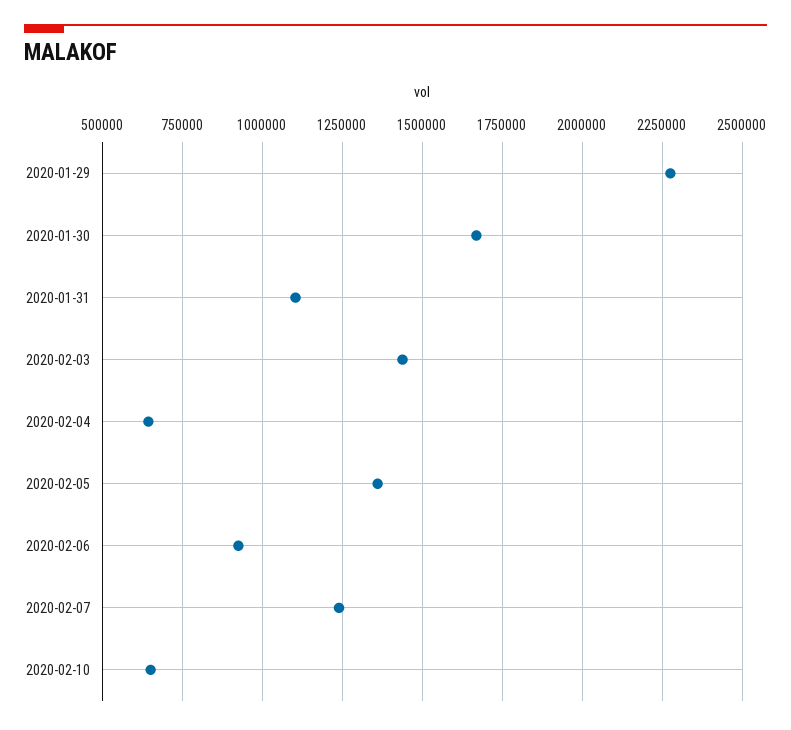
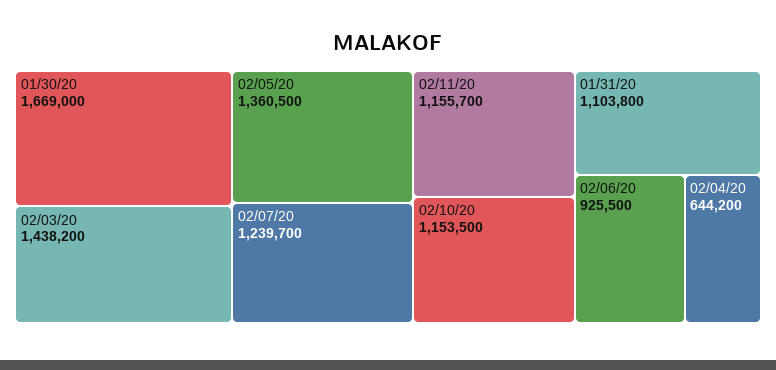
2020-01-29: 2275000 -> none
2020-02-10: 650000 -> 1153500
02/11/20: none -> 1155700

